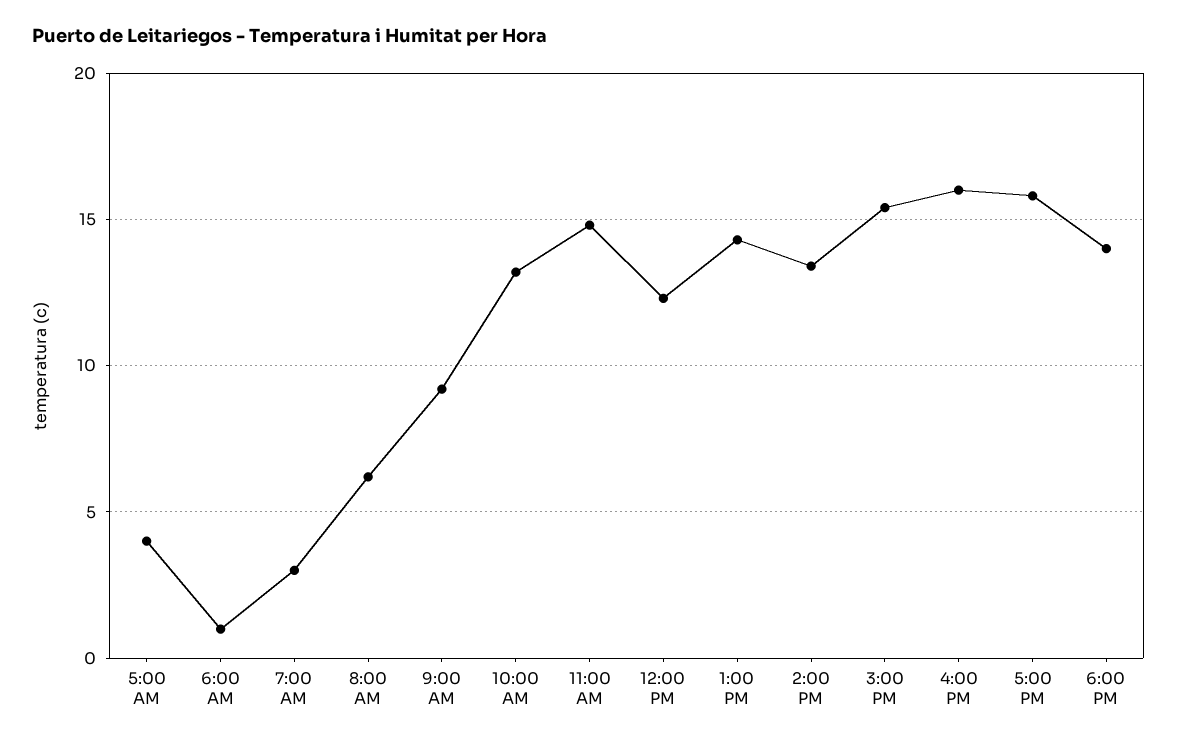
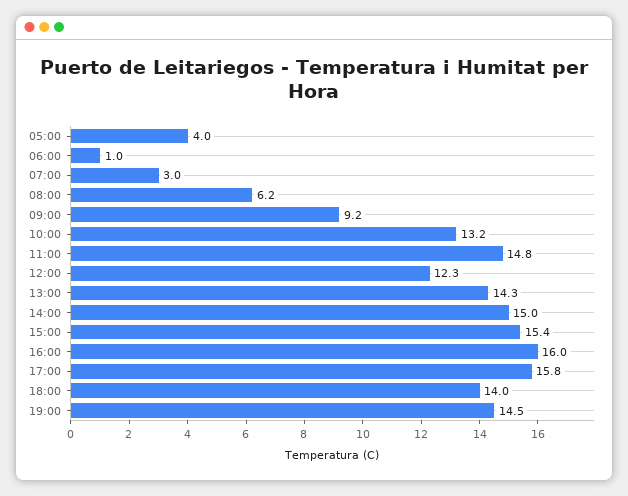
2:00 PM: 13.5 -> 15
19:00: none -> 14.5

